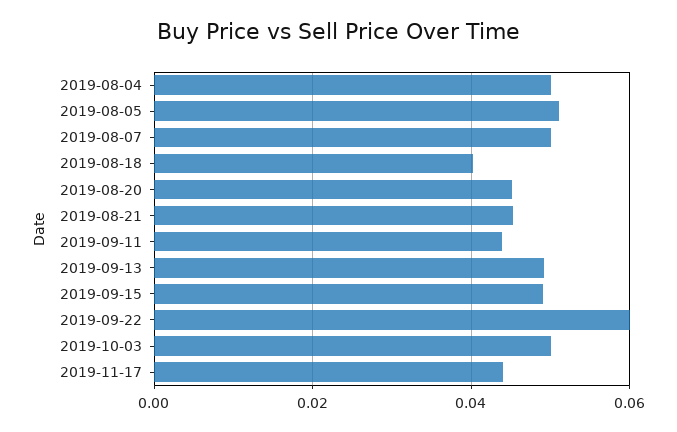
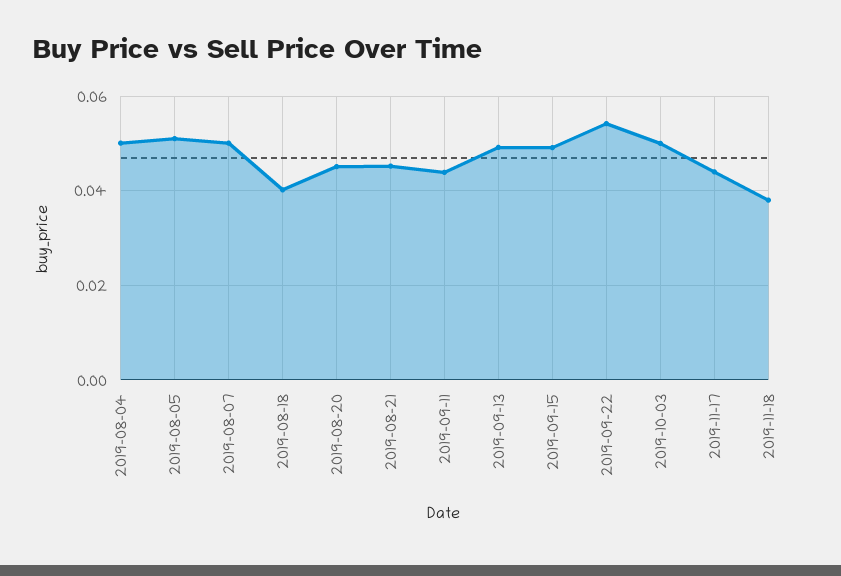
2019-09-22: 0.06 -> 0.054
2019-11-18: none -> 0.038

